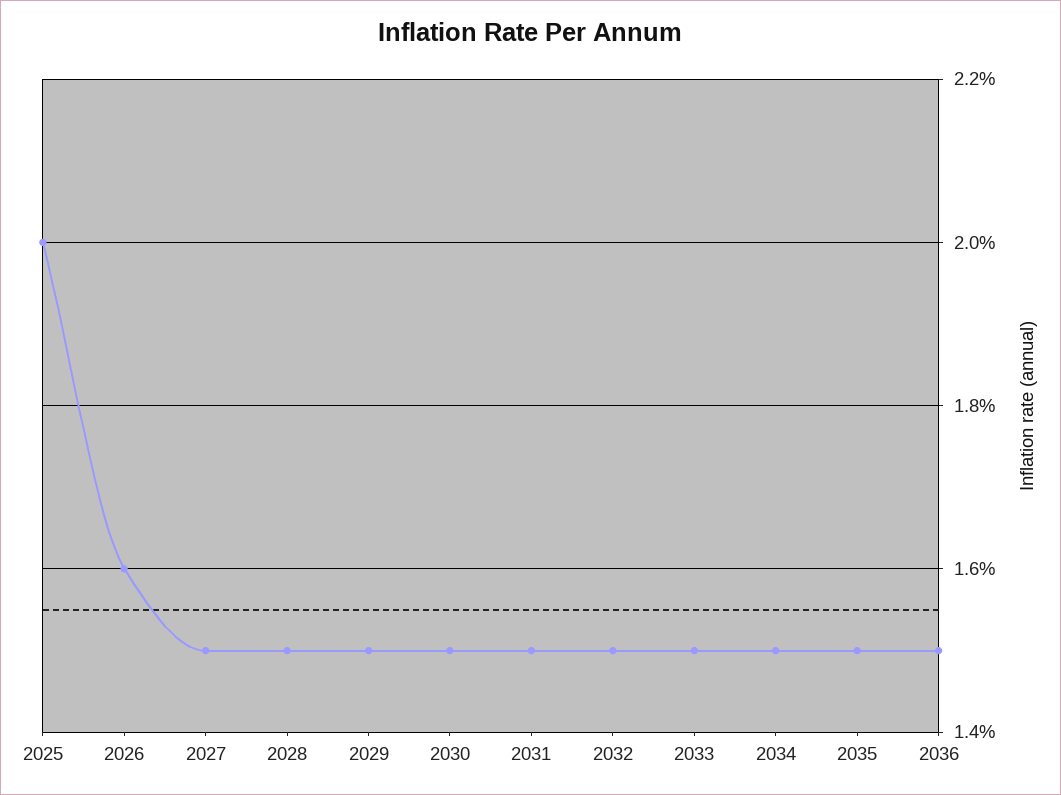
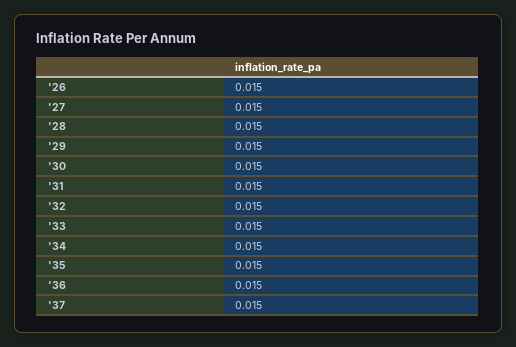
2025: 0.02 -> none
2026: 0.016 -> 0.015
'37: none -> 0.015

